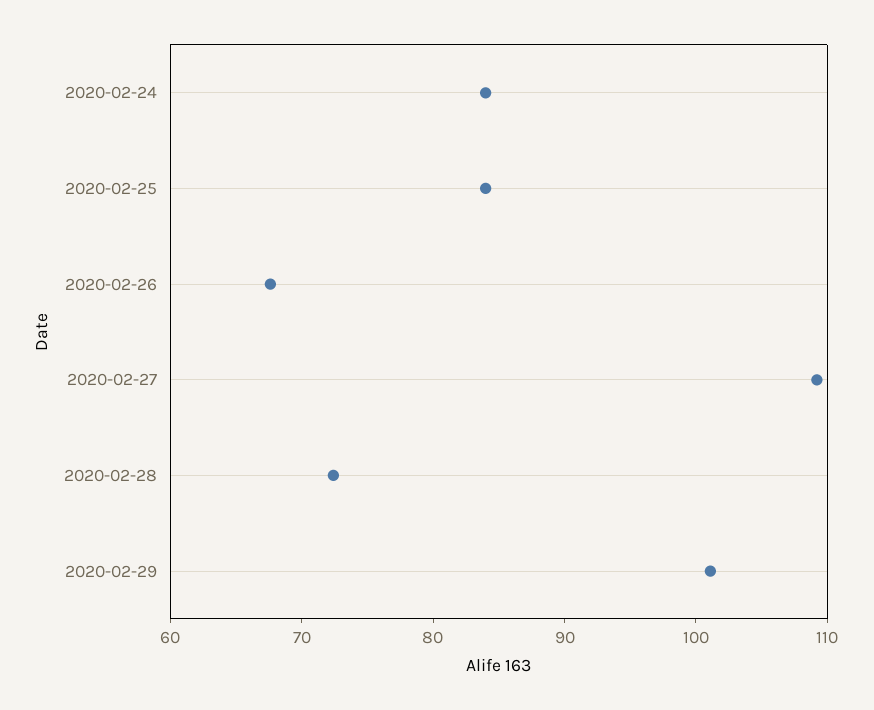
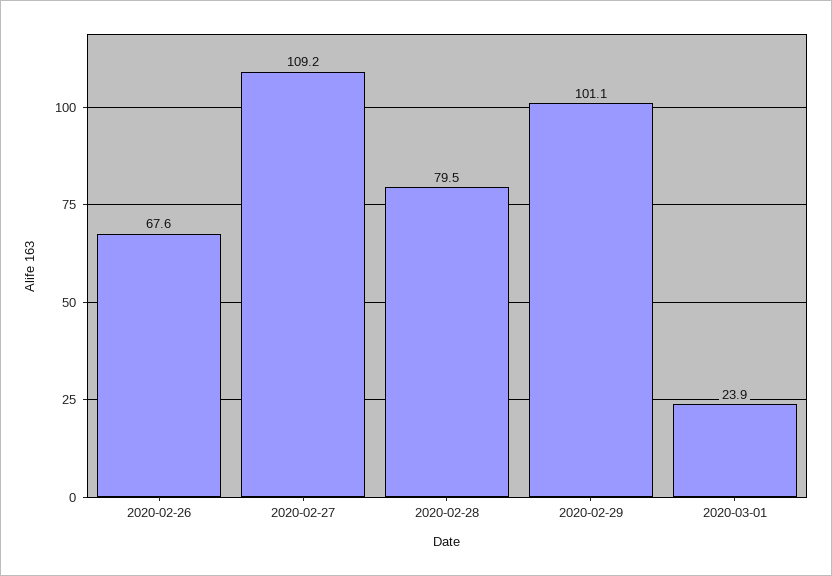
2020-02-24: 84 -> none
2020-02-25: 84 -> none
2020-02-28: 72 -> 79.5
2020-03-01: none -> 23.9

